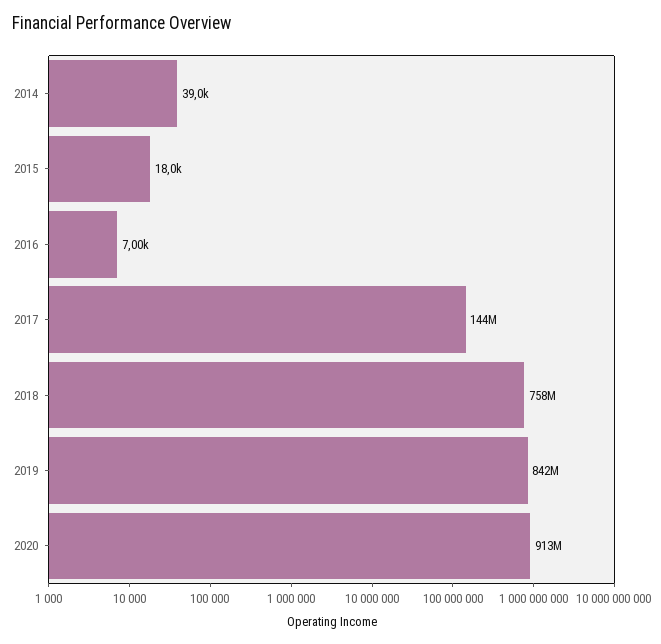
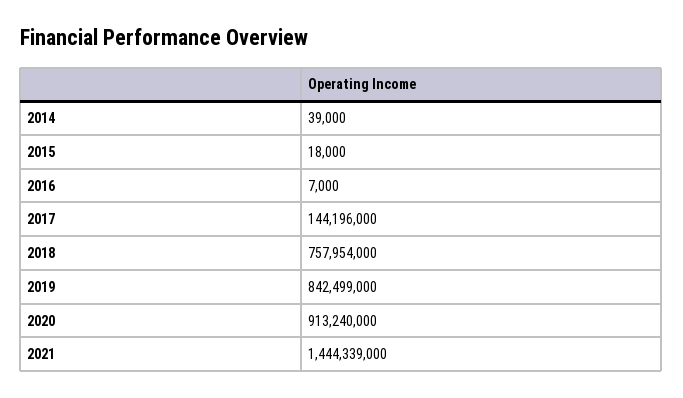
2021: none -> 1444339000

